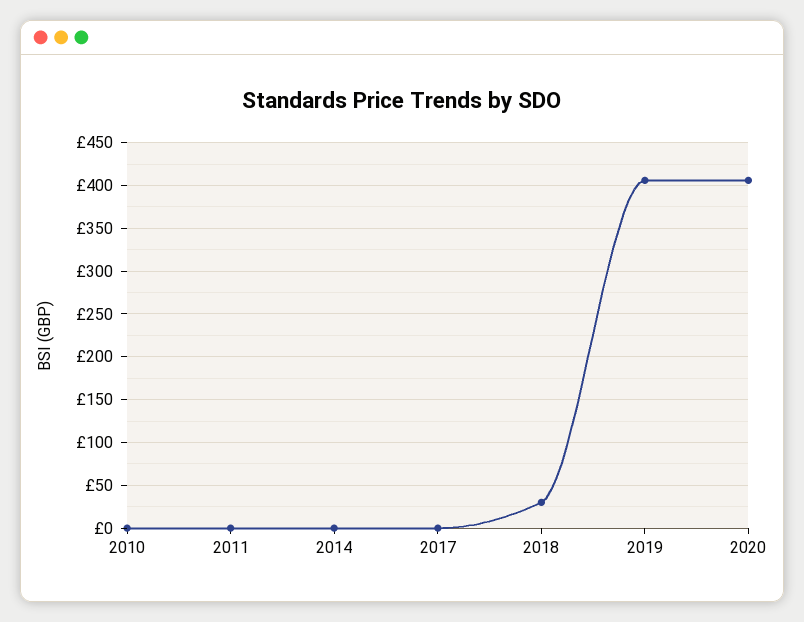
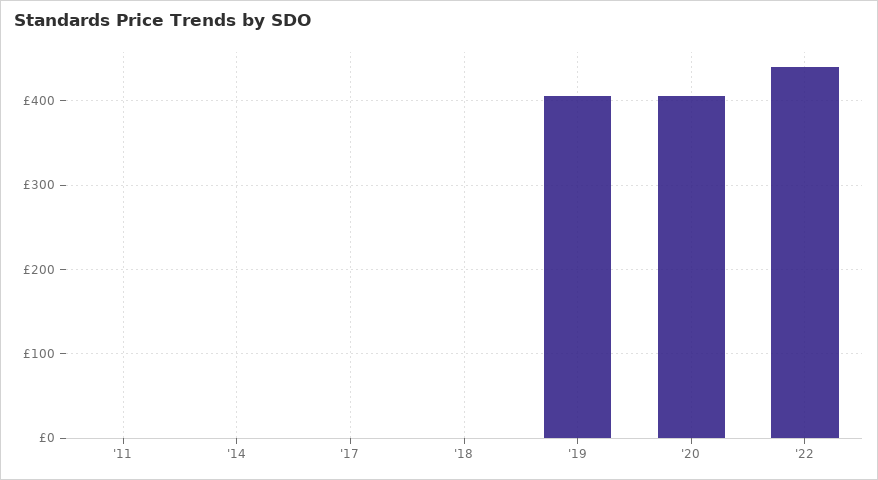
2010: 0 -> none
2018: 30 -> 0
'22: none -> 440

